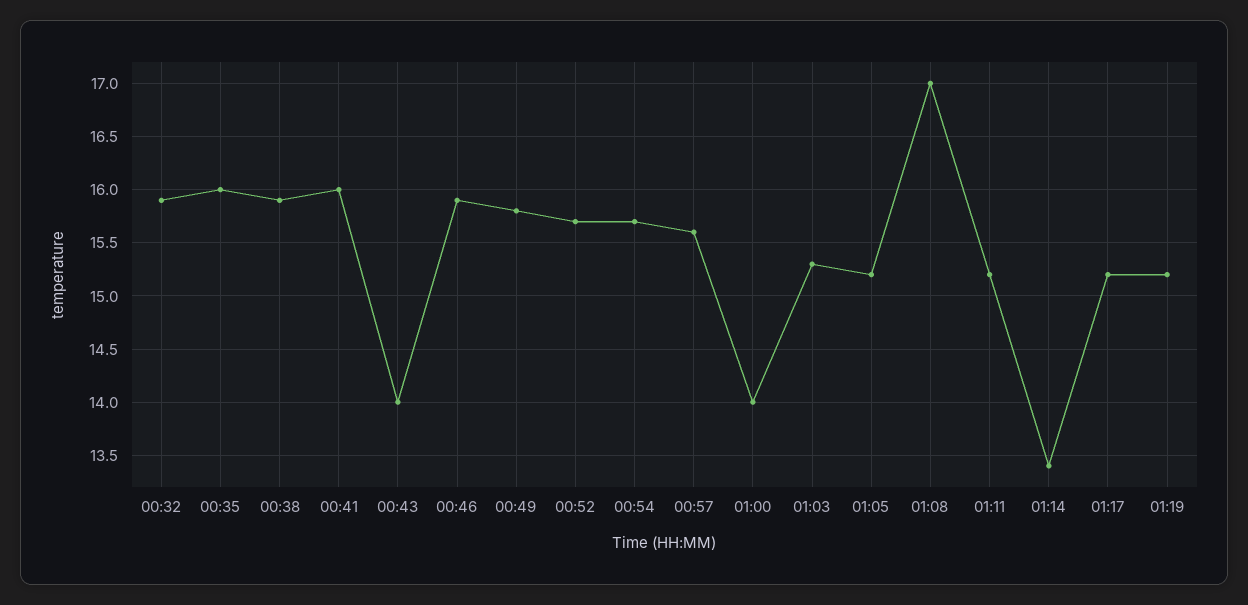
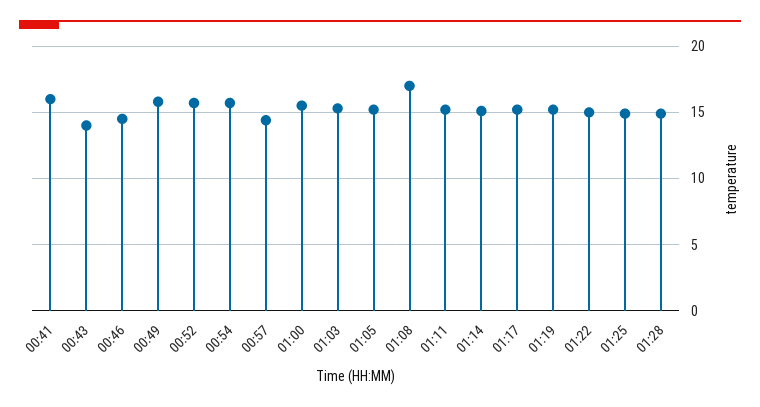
00:32: 15.9 -> none
00:35: 16 -> none
00:38: 15.9 -> none
00:46: 15.9 -> 14.5
00:57: 15.6 -> 14.5
01:00: 14 -> 15.5
01:14: 13.4 -> 15
01:22: none -> 15
01:25: none -> 15
01:28: none -> 15

